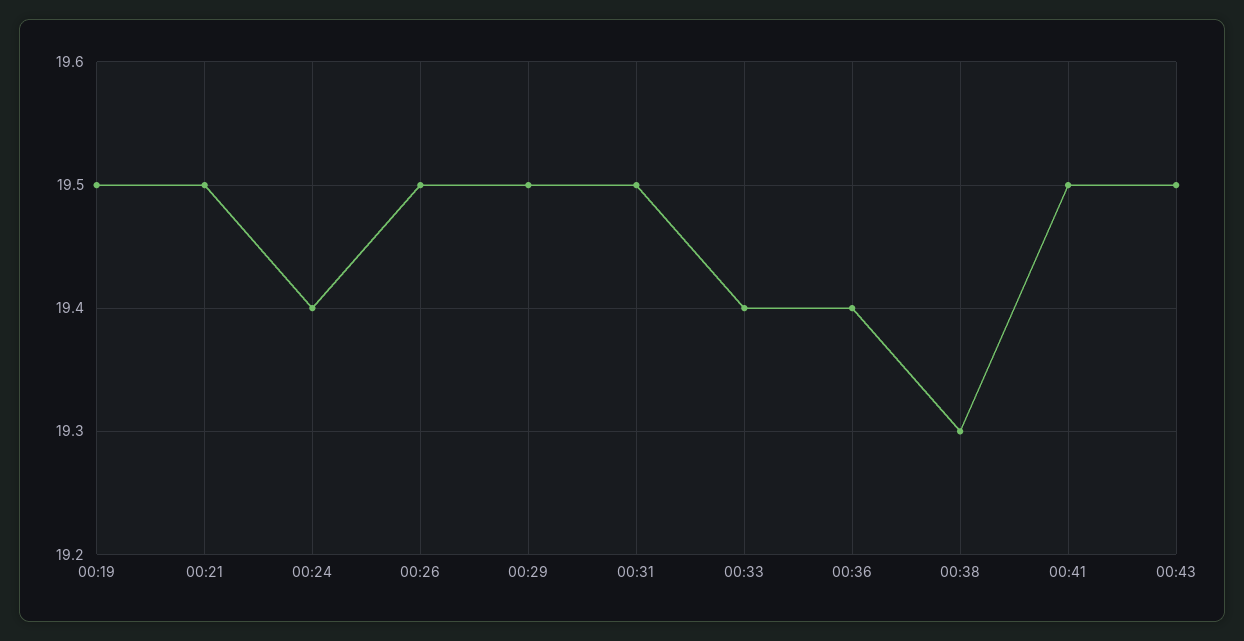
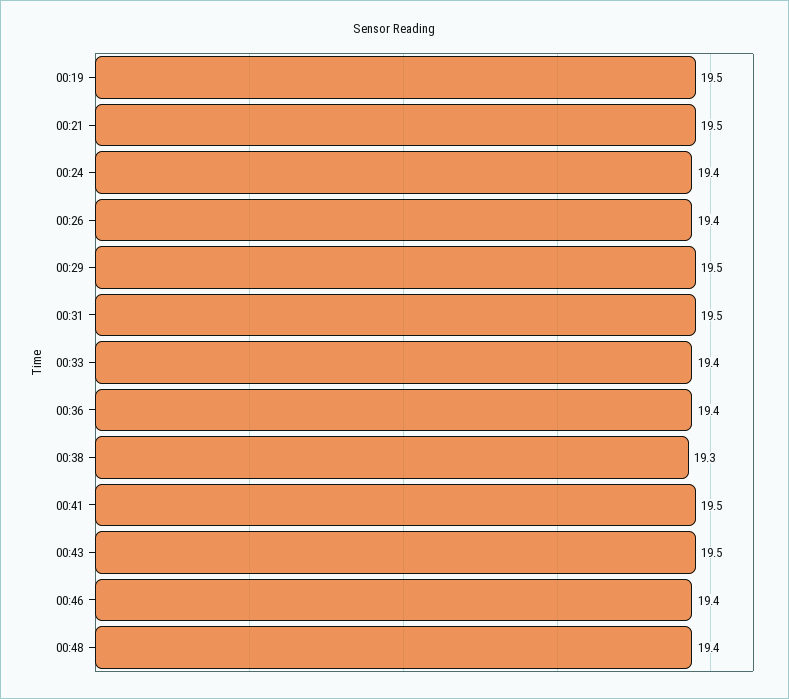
00:26: 19.5 -> 19.4
00:46: none -> 19.4
00:48: none -> 19.4

